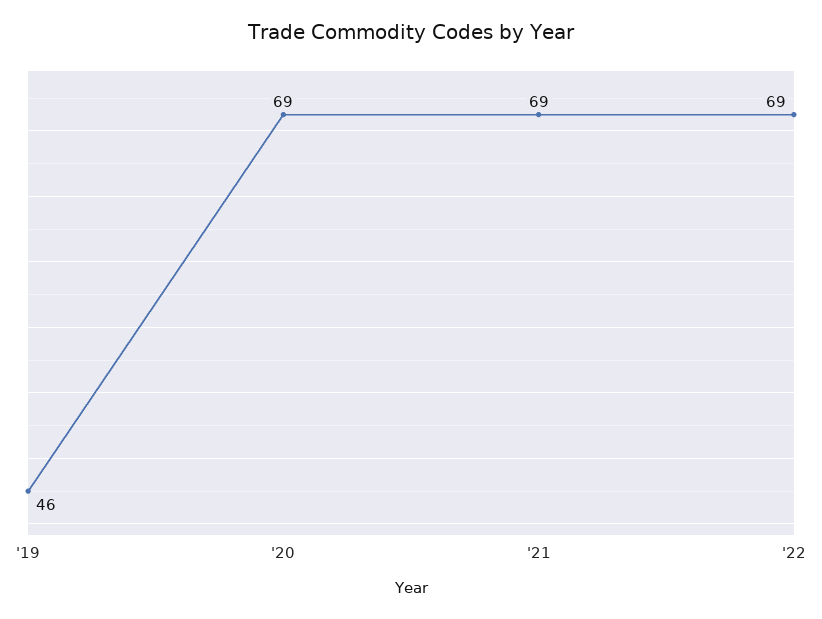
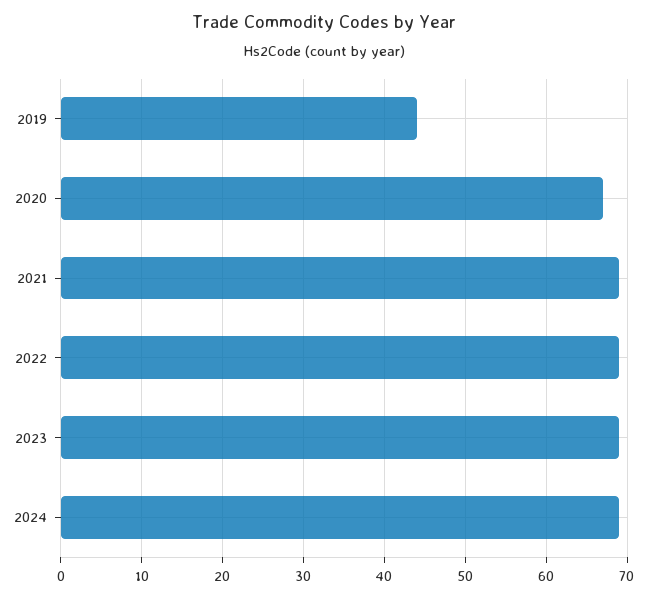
'19: 46 -> 44
'20: 69 -> 67
2023: none -> 69
2024: none -> 69

